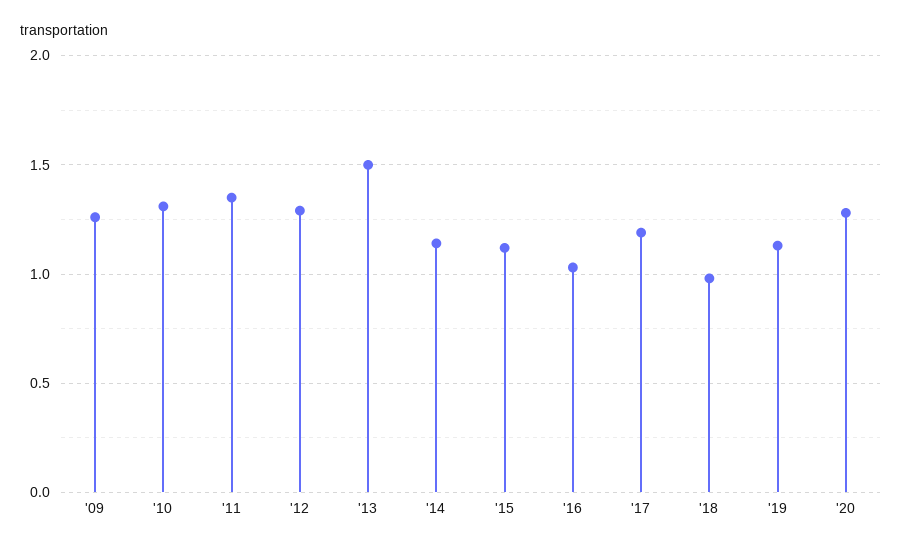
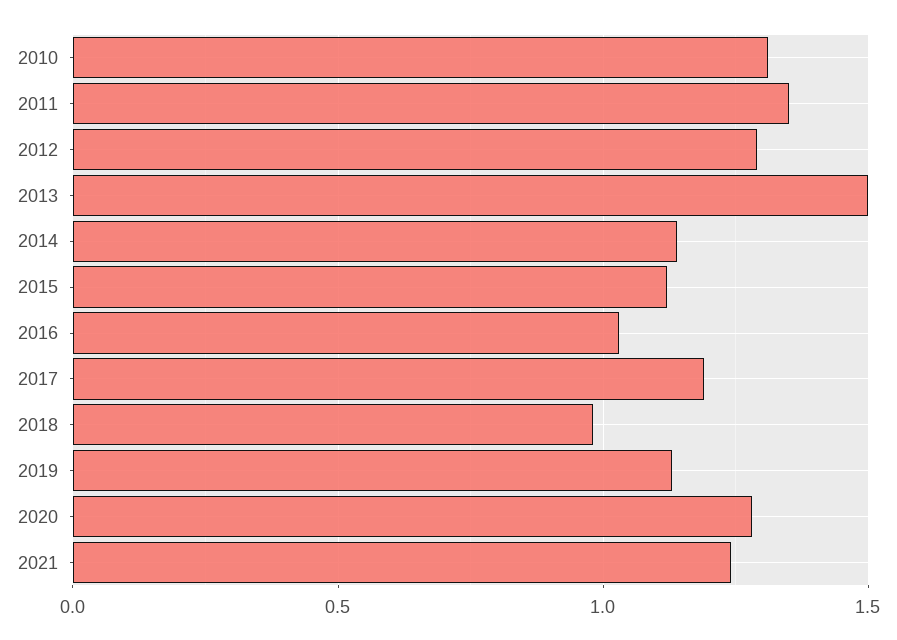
'09: 1.25 -> none
2021: none -> 1.25

